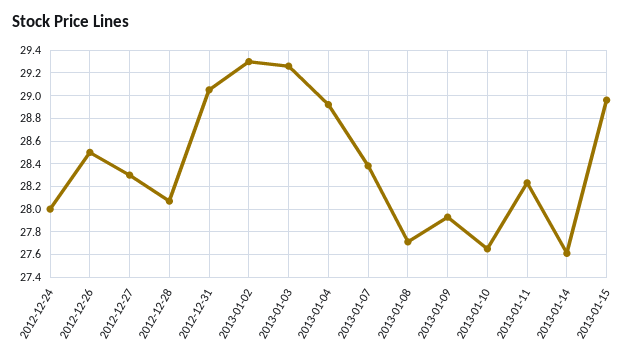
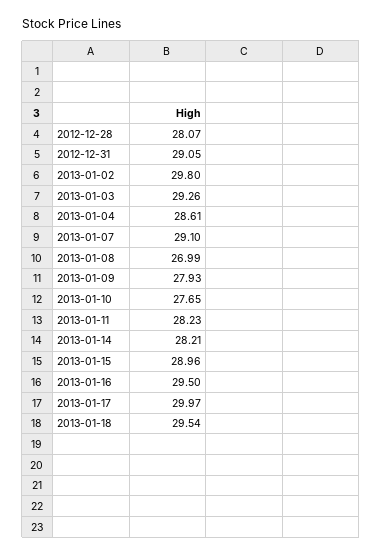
2012-12-24: 28 -> none
2012-12-26: 28.5 -> none
2012-12-27: 28.3 -> none
2013-01-02: 29.3 -> 29.8
2013-01-04: 28.9 -> 28.61
2013-01-07: 28.4 -> 29.1
2013-01-08: 27.7 -> 26.99
2013-01-14: 27.6 -> 28.21
2013-01-16: none -> 29.5
2013-01-17: none -> 29.97
2013-01-18: none -> 29.54

